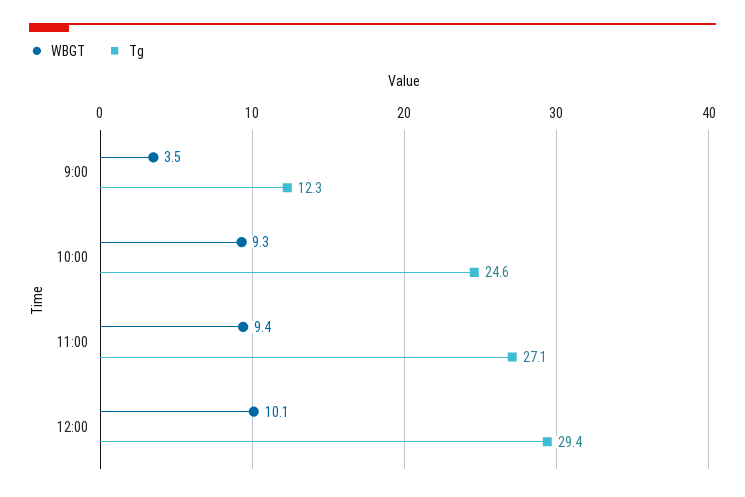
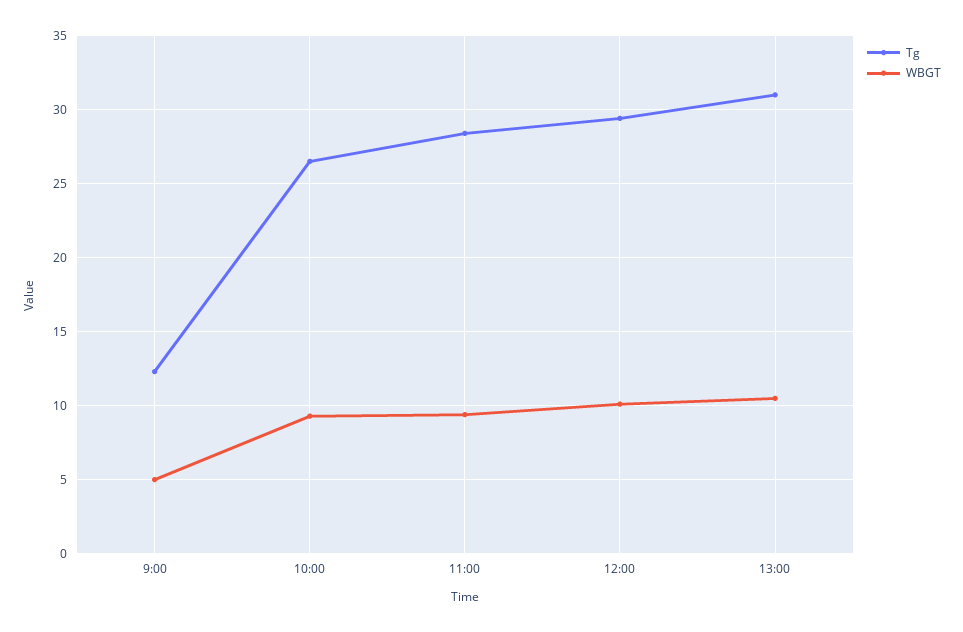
WBGT, 9:00: 3.5 -> 5
Tg, 10:00: 24.6 -> 26.5
Tg, 11:00: 27.1 -> 28.5
Tg, 13:00: none -> 31
WBGT, 13:00: none -> 10.5

